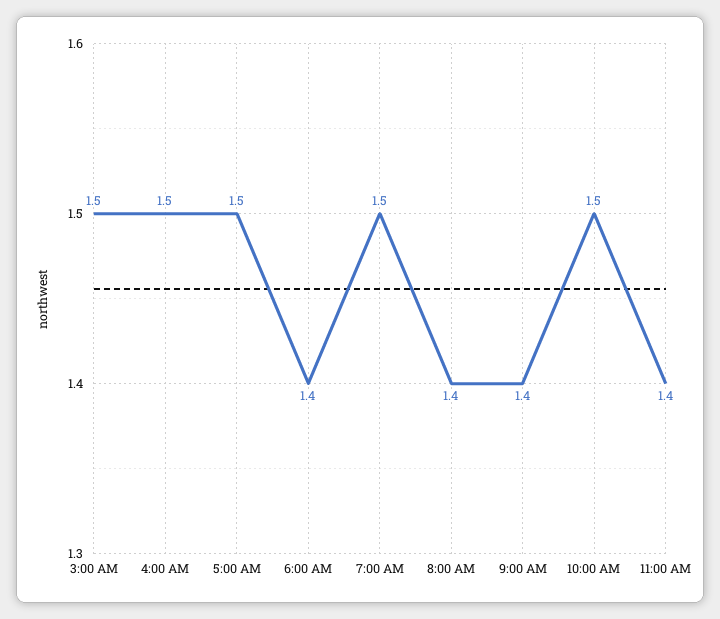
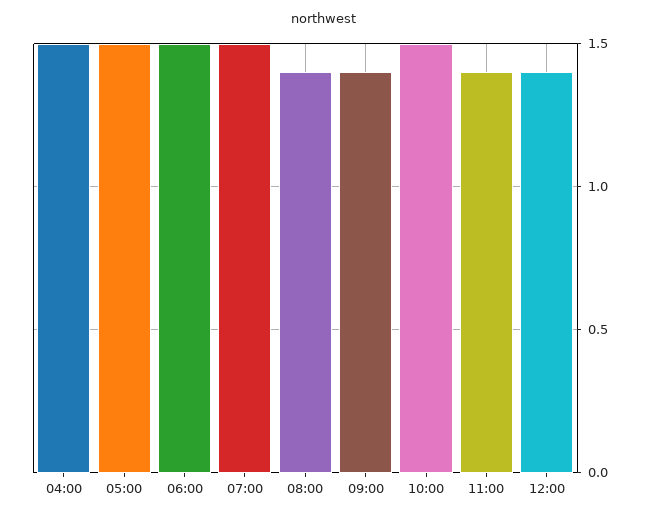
3:00 AM: 1.5 -> none
6:00 AM: 1.4 -> 1.5
12:00: none -> 1.4

